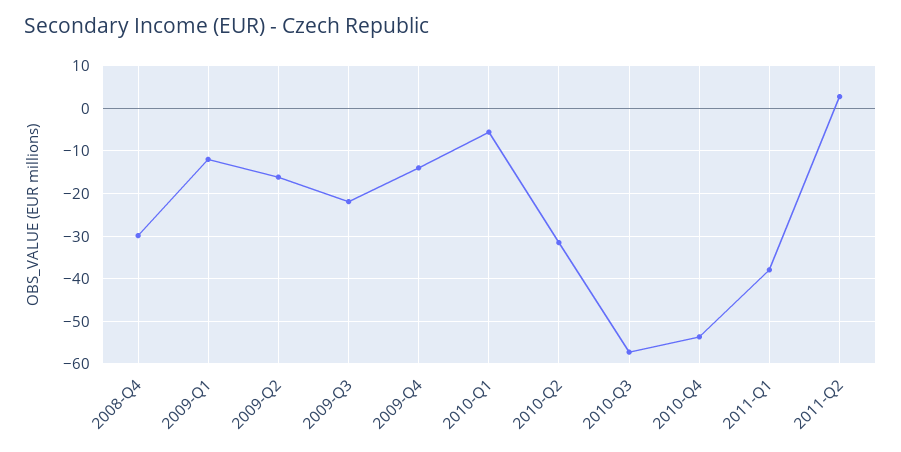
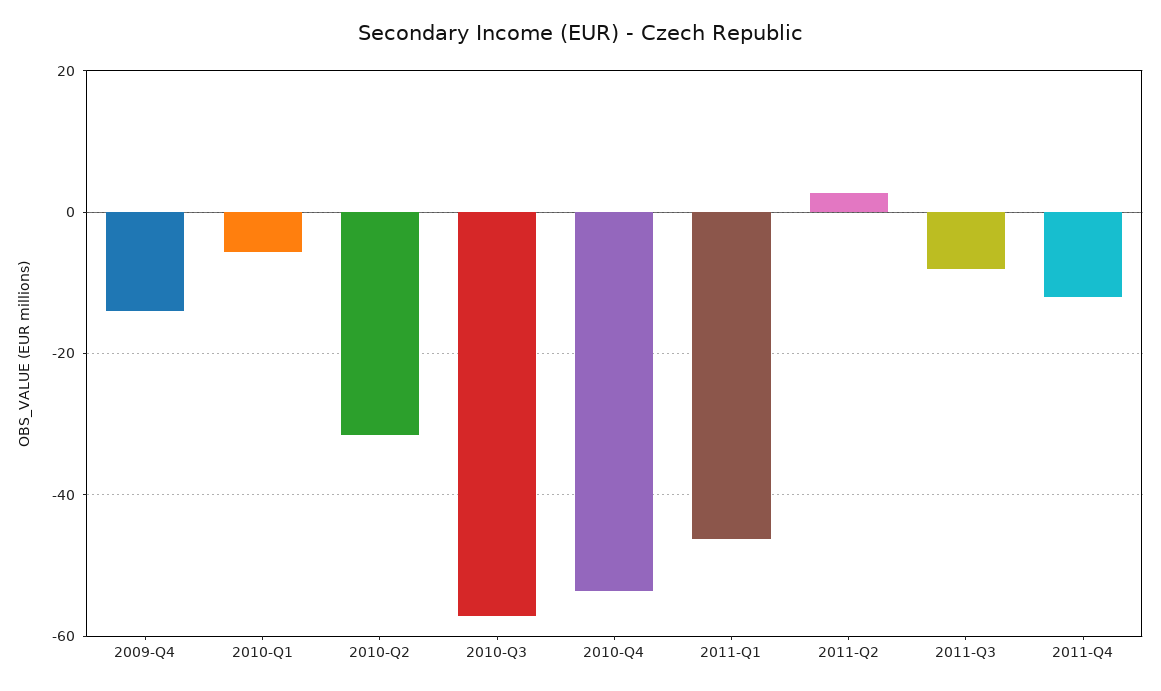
2008-Q4: -30 -> none
2009-Q1: -12 -> none
2009-Q2: -16 -> none
2009-Q3: -22 -> none
2011-Q1: -38 -> -46
2011-Q3: none -> -8
2011-Q4: none -> -12

